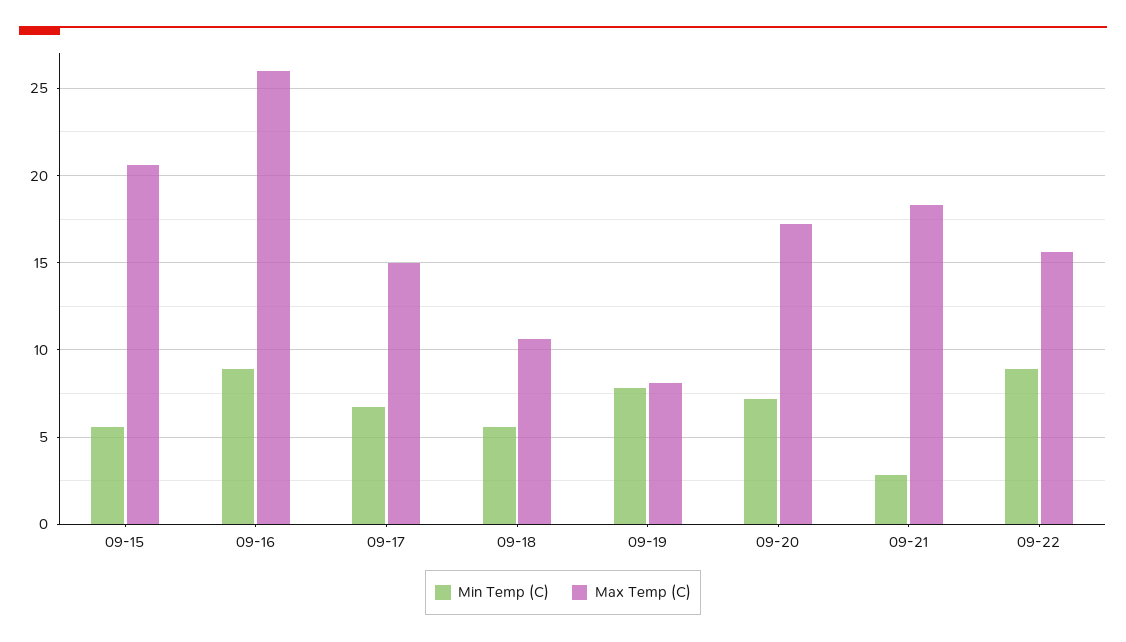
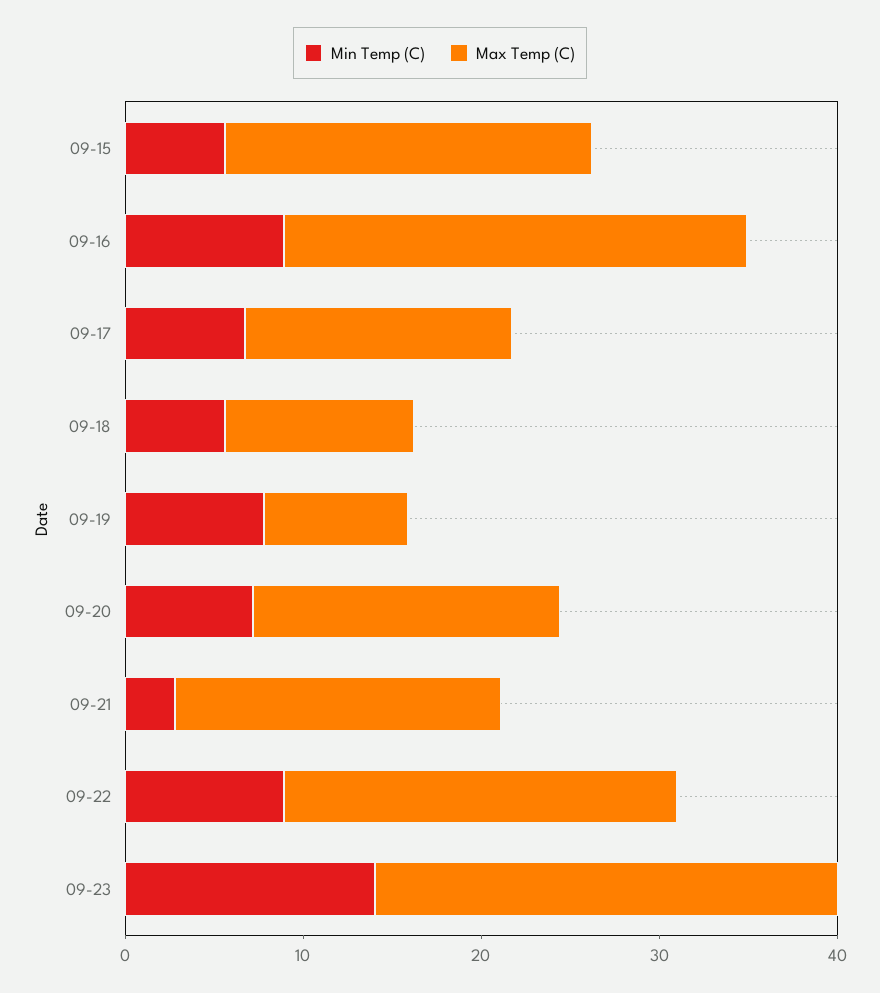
Max Temp (C), 09-22: 15.5 -> 22
Min Temp (C), 09-23: none -> 14
Max Temp (C), 09-23: none -> 26

